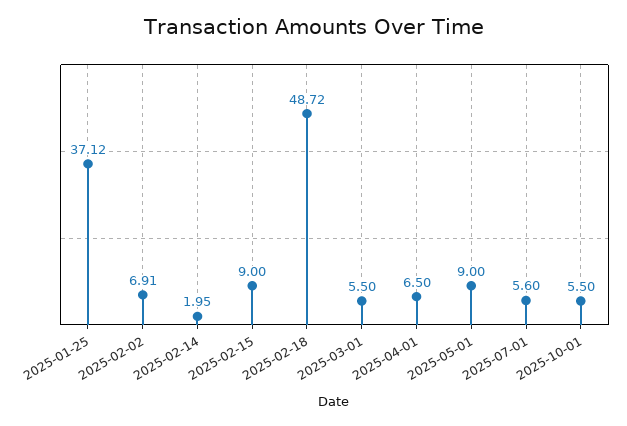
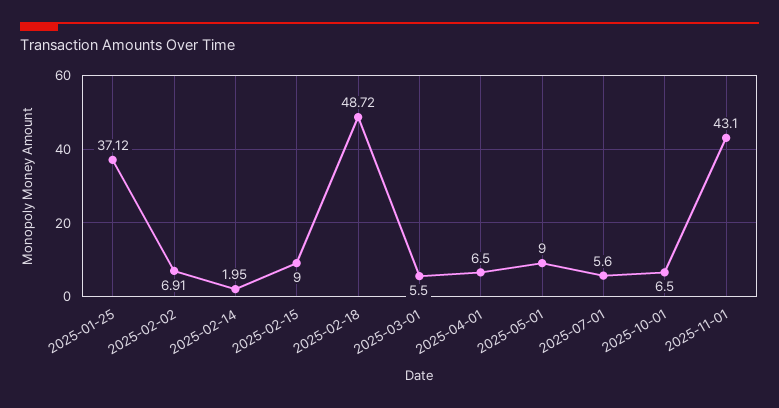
2025-10-01: 5.5 -> 6.5
2025-11-01: none -> 43.1

